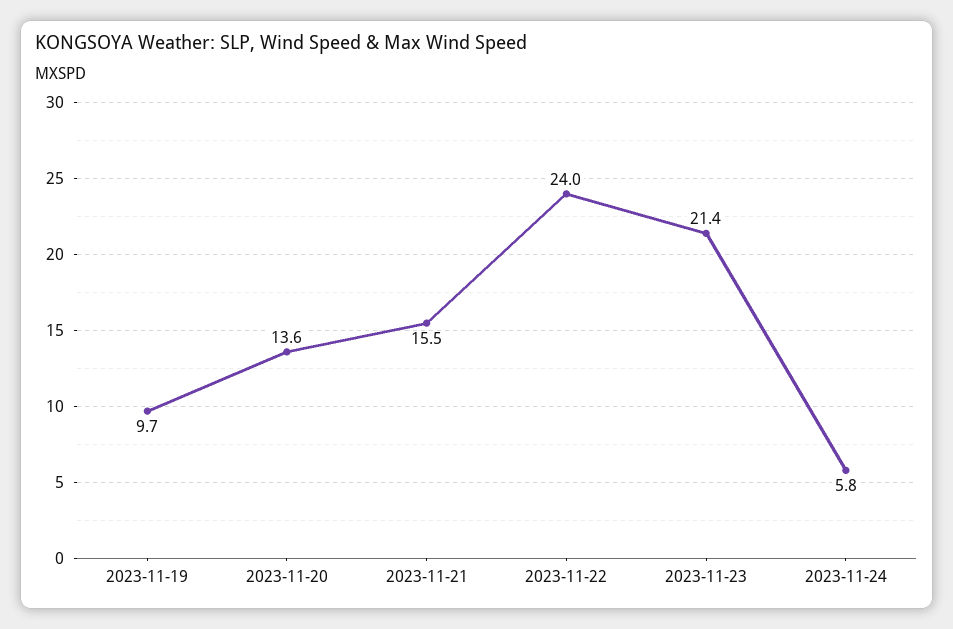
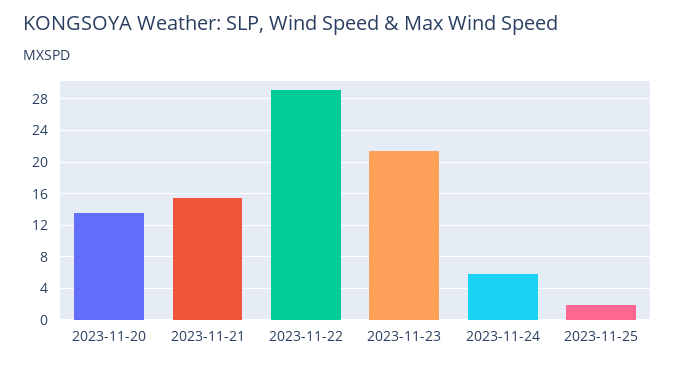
2023-11-19: 9.7 -> none
2023-11-22: 24 -> 29
2023-11-25: none -> 2

